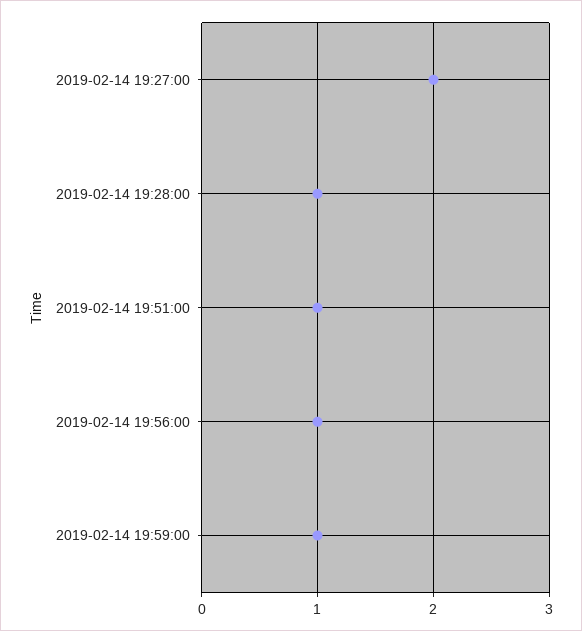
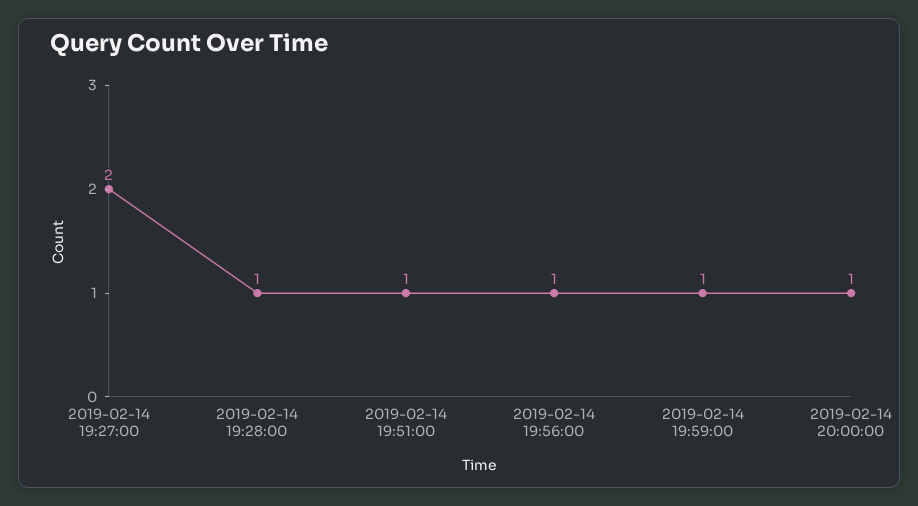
2019-02-14 20:00:00: none -> 1

